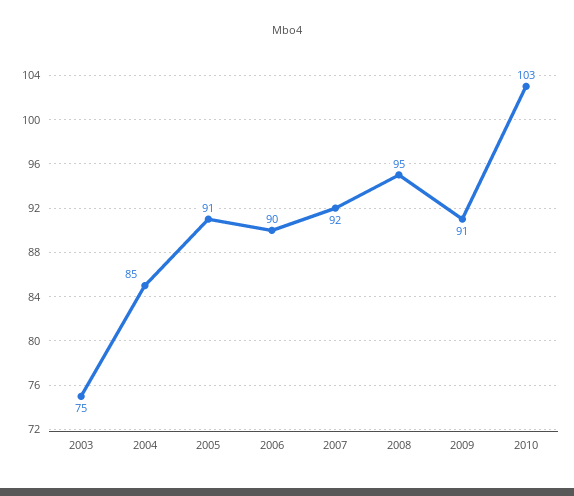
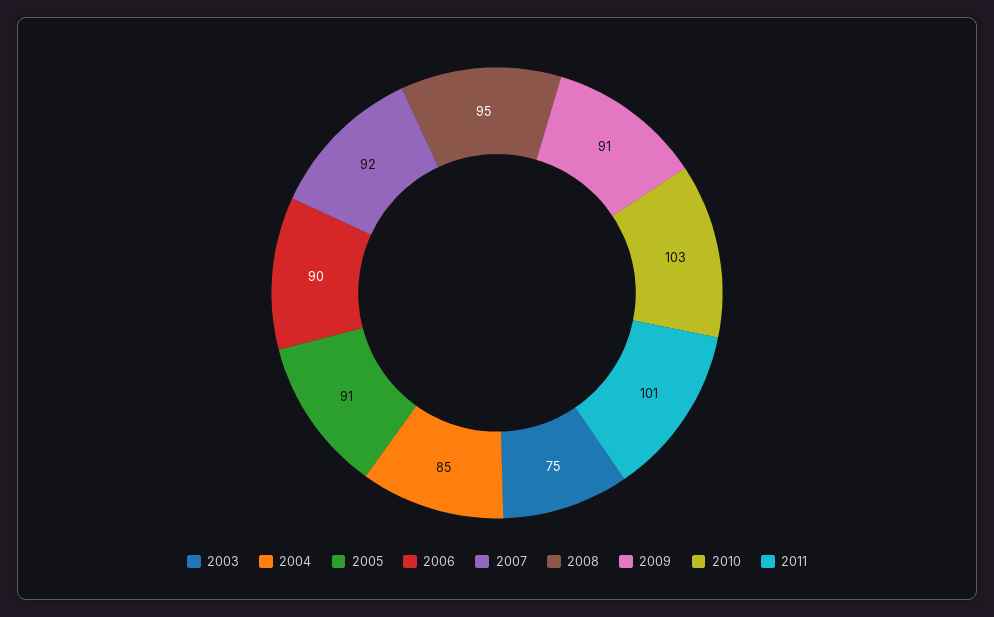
2011: none -> 101

